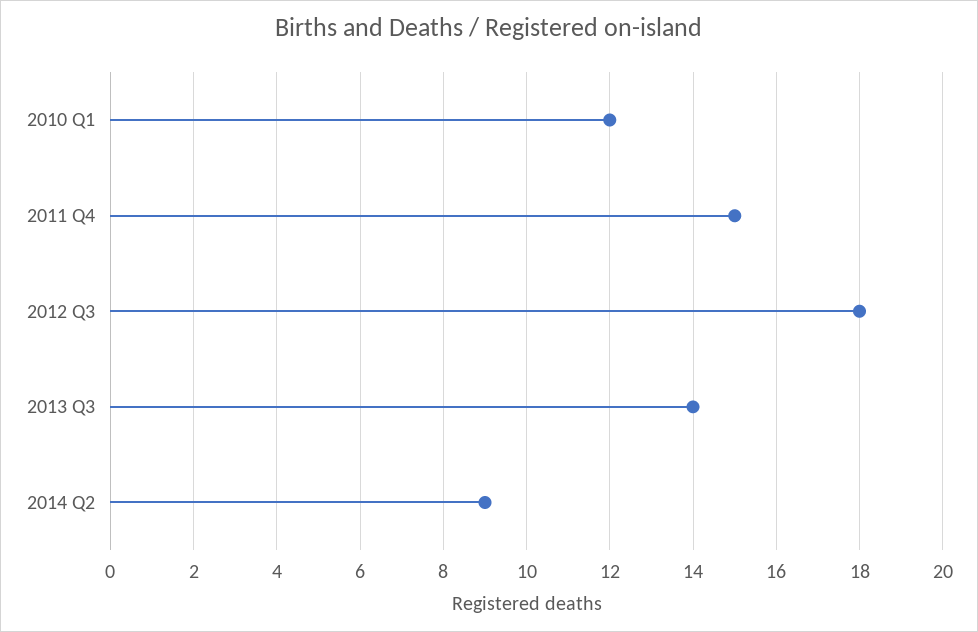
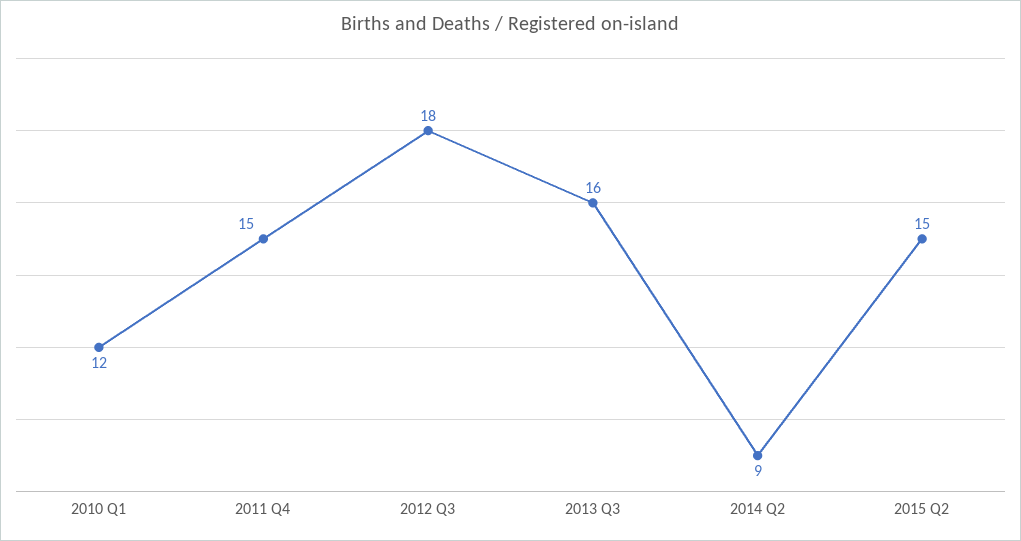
2013 Q3: 14 -> 16
2015 Q2: none -> 15

